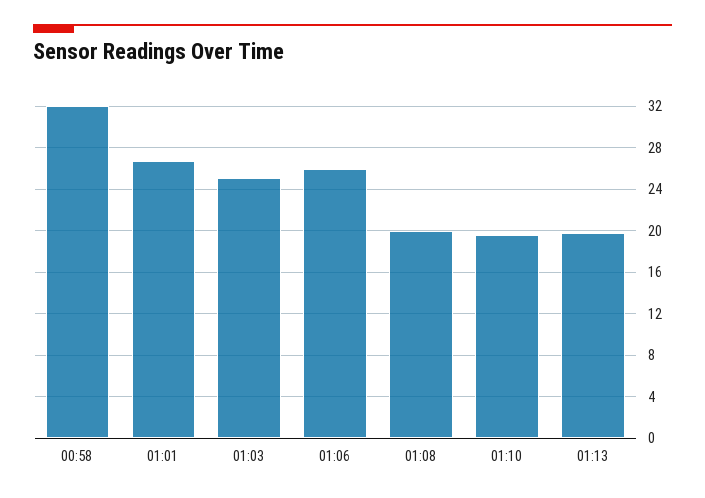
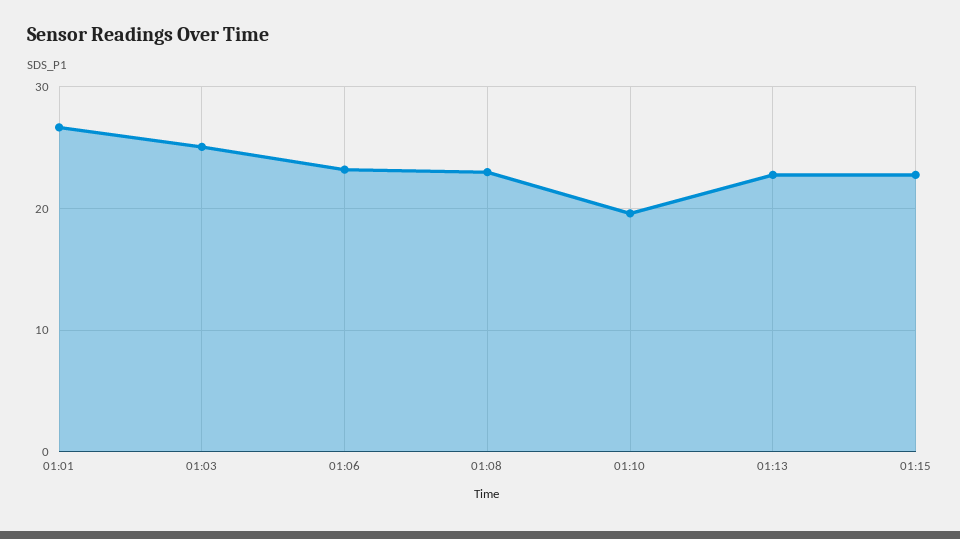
00:58: 32 -> none
01:06: 26 -> 23
01:08: 20 -> 23
01:13: 20 -> 23
01:15: none -> 23

